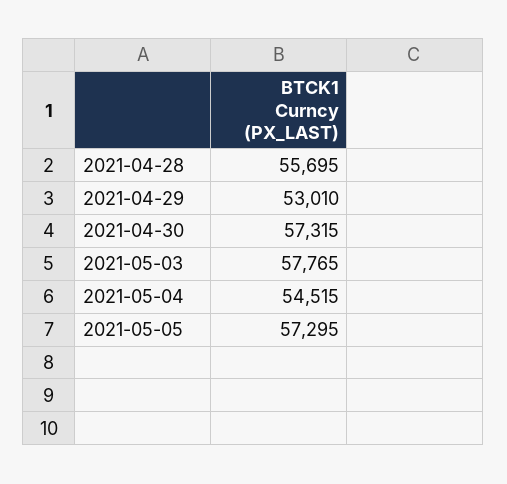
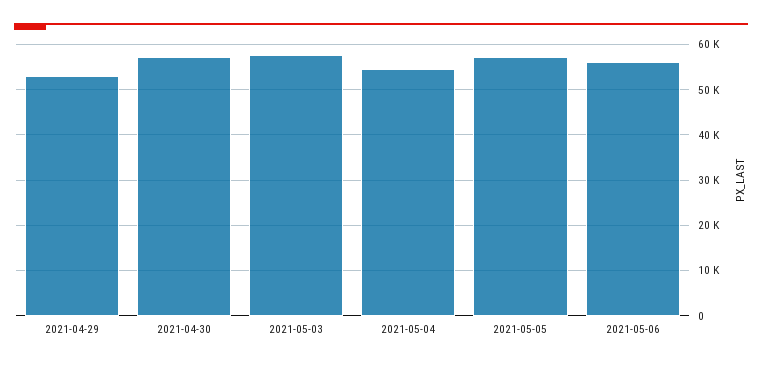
2021-04-28: 55695 -> none
2021-05-06: none -> 56000

